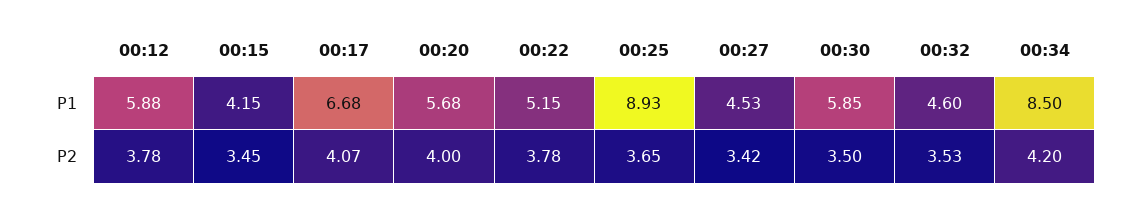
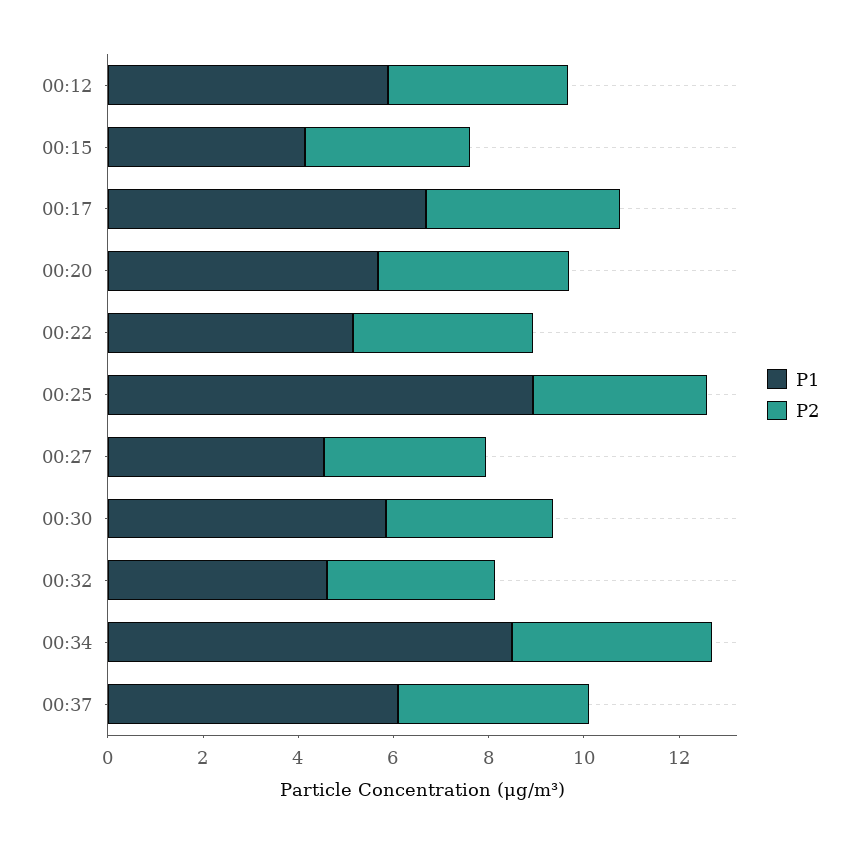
P1, 00:37: none -> 6
P2, 00:37: none -> 4

